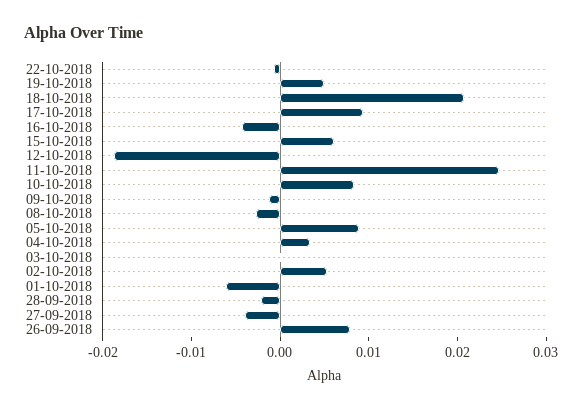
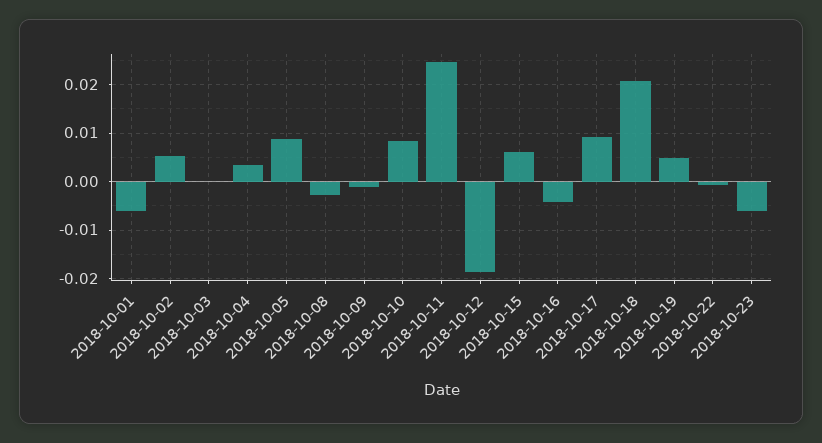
28-09-2018: -0.002 -> none
27-09-2018: -0.004 -> none
26-09-2018: 0.008 -> none
2018-10-23: none -> -0.006

